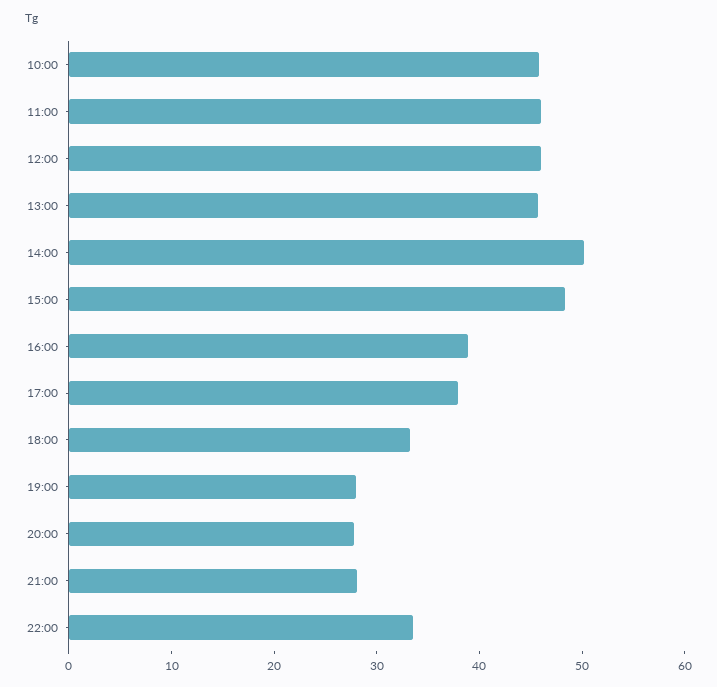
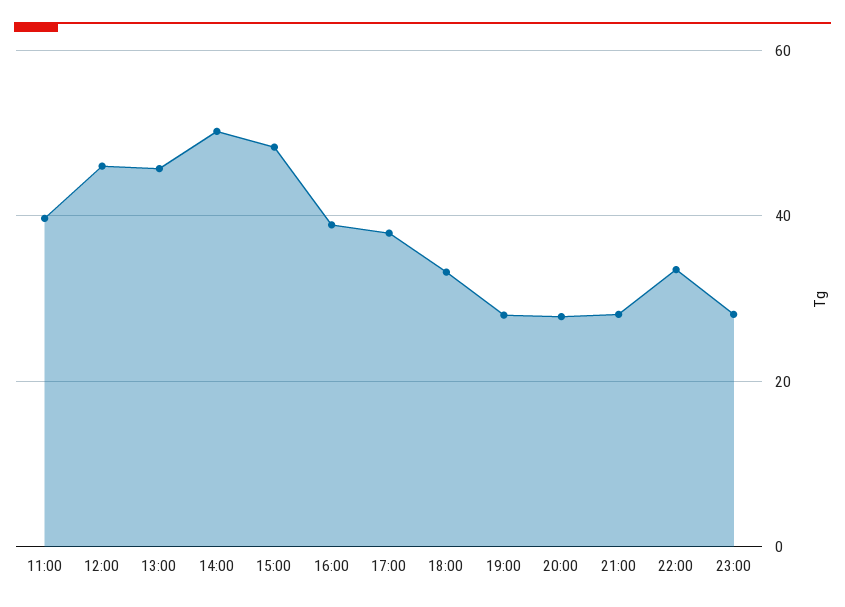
10:00: 46 -> none
11:00: 46 -> 40
23:00: none -> 28

